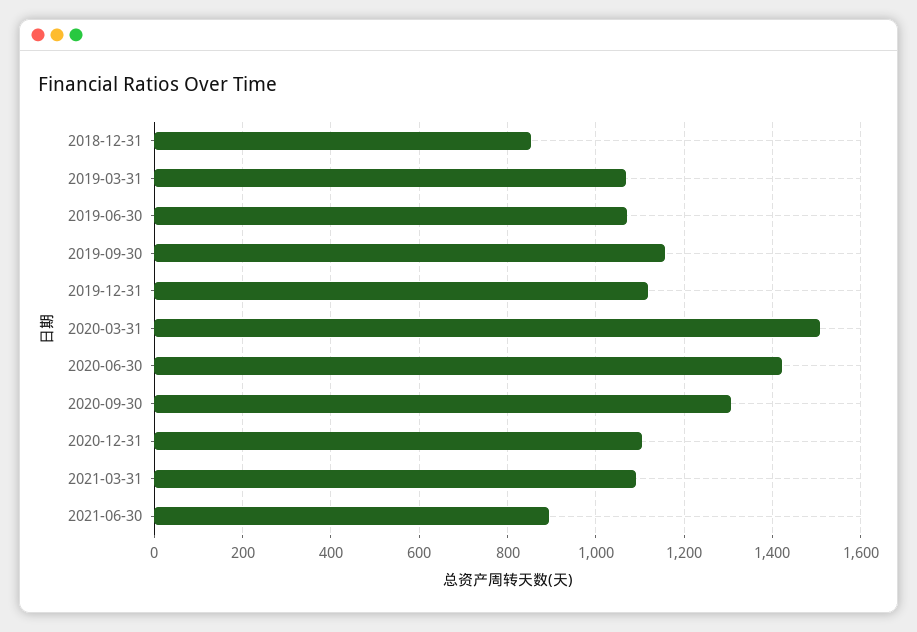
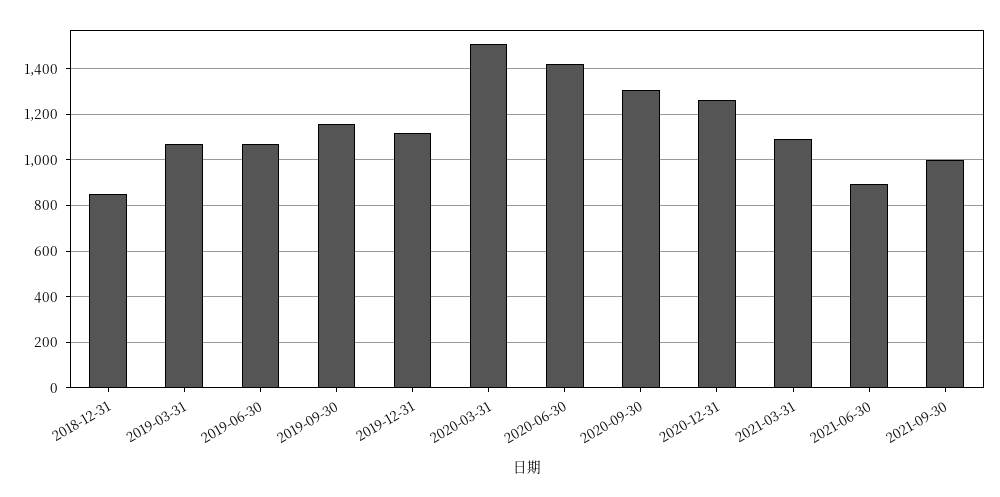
2020-12-31: 1100 -> 1250
2021-09-30: none -> 1000

